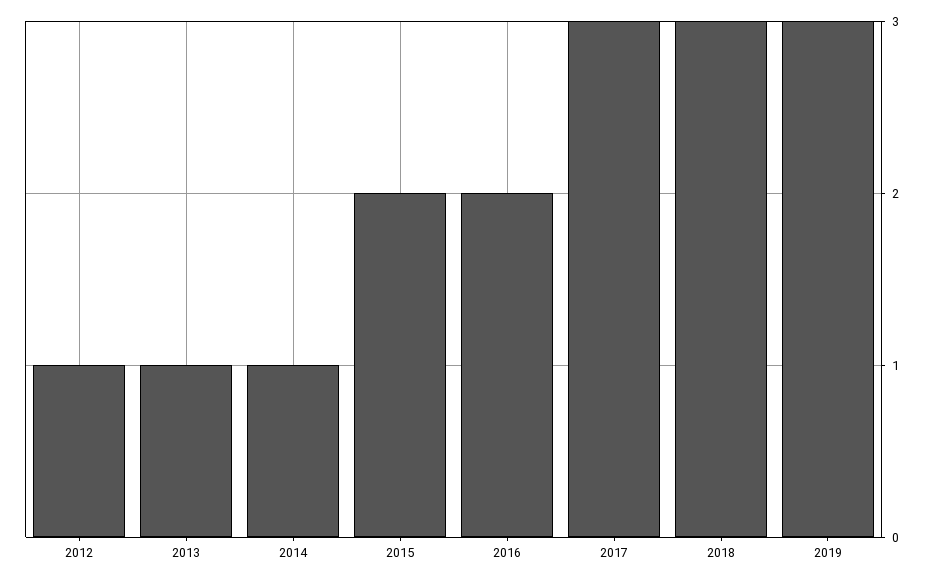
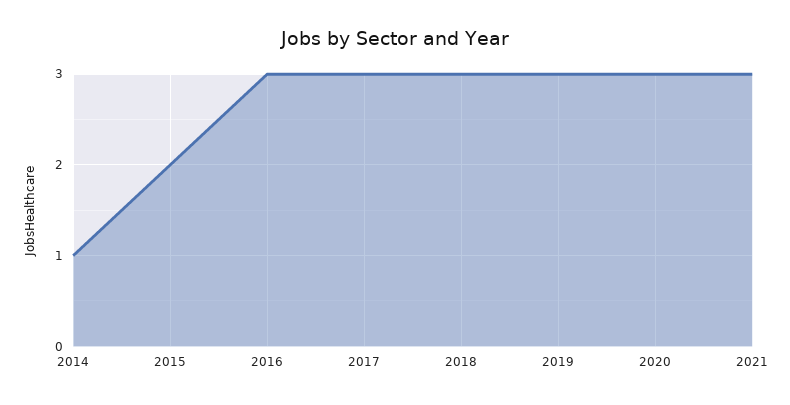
2012: 1 -> none
2013: 1 -> none
2016: 2 -> 3
2020: none -> 3
2021: none -> 3

